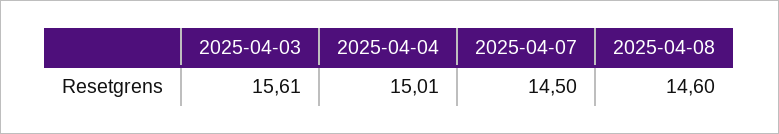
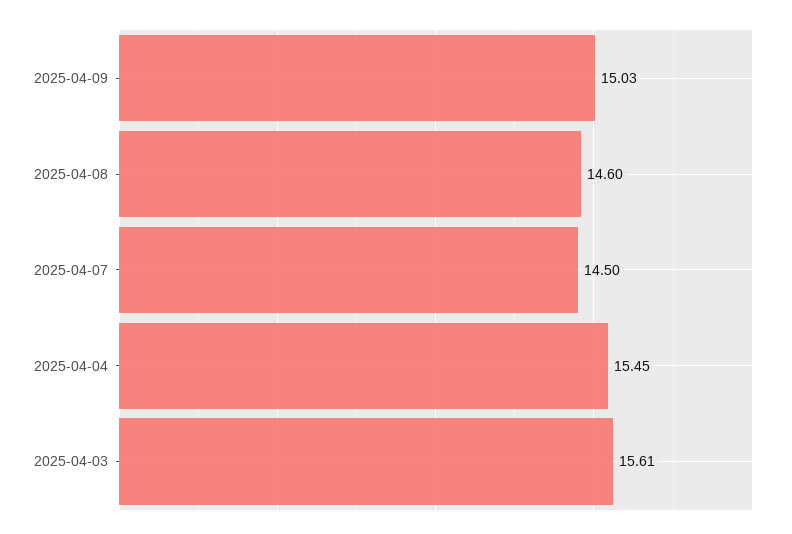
2025-04-04: 15.01 -> 15.45
2025-04-09: none -> 15.03

